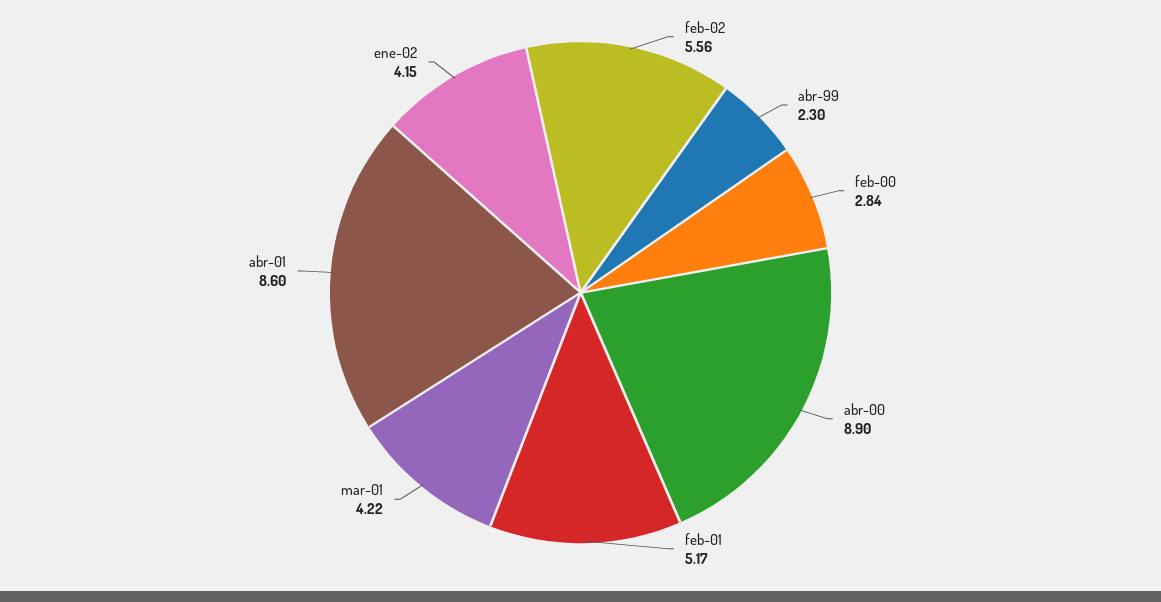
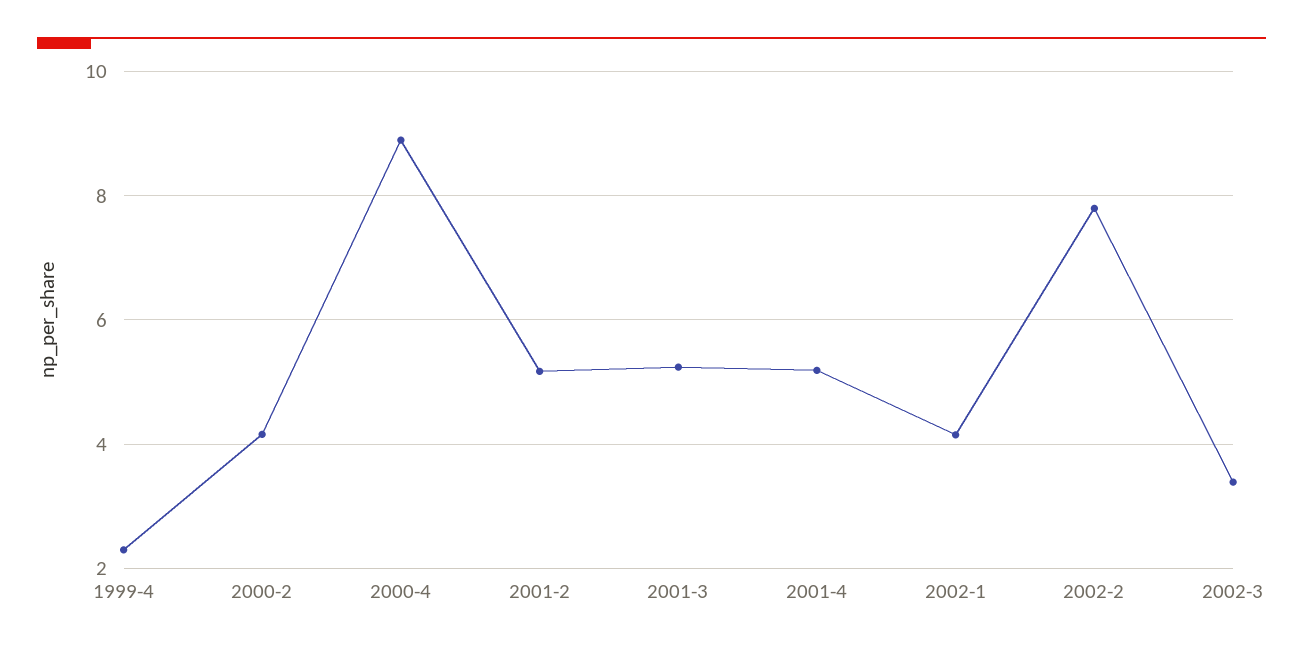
feb-02: 5.56 -> 7.8
feb-00: 2.84 -> 4.2
mar-01: 4.22 -> 5.2
abr-01: 8.6 -> 5.2
2002-3: none -> 3.4

